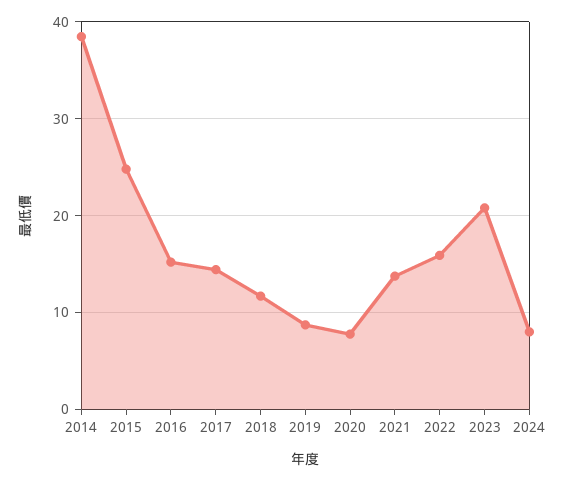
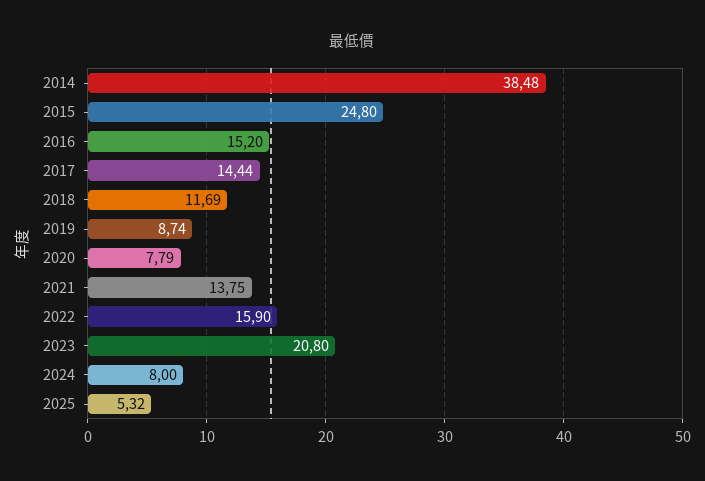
2025: none -> 5.32

